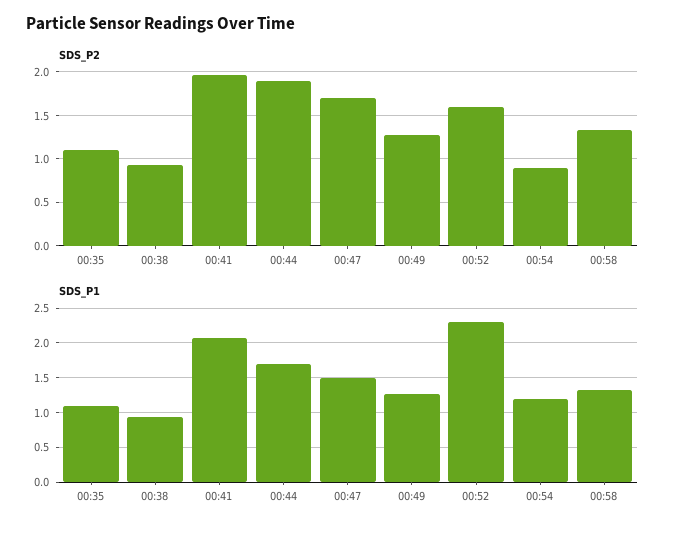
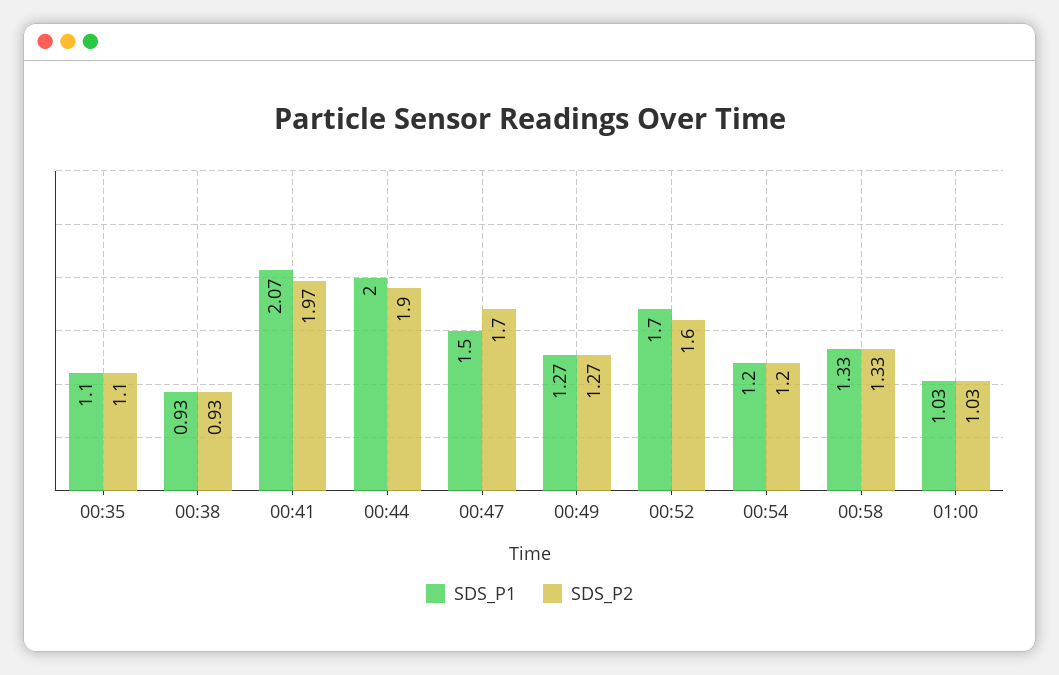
SDS_P2, 00:54: 0.9 -> 1.2
SDS_P1, 00:44: 1.7 -> 2
SDS_P1, 00:52: 2.3 -> 1.7
SDS_P1, 01:00: none -> 1.03
SDS_P2, 01:00: none -> 1.03

